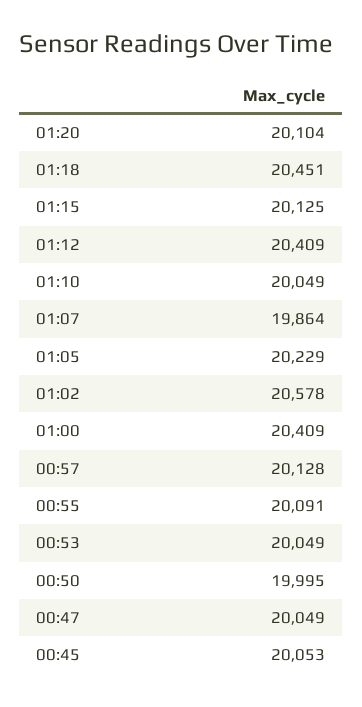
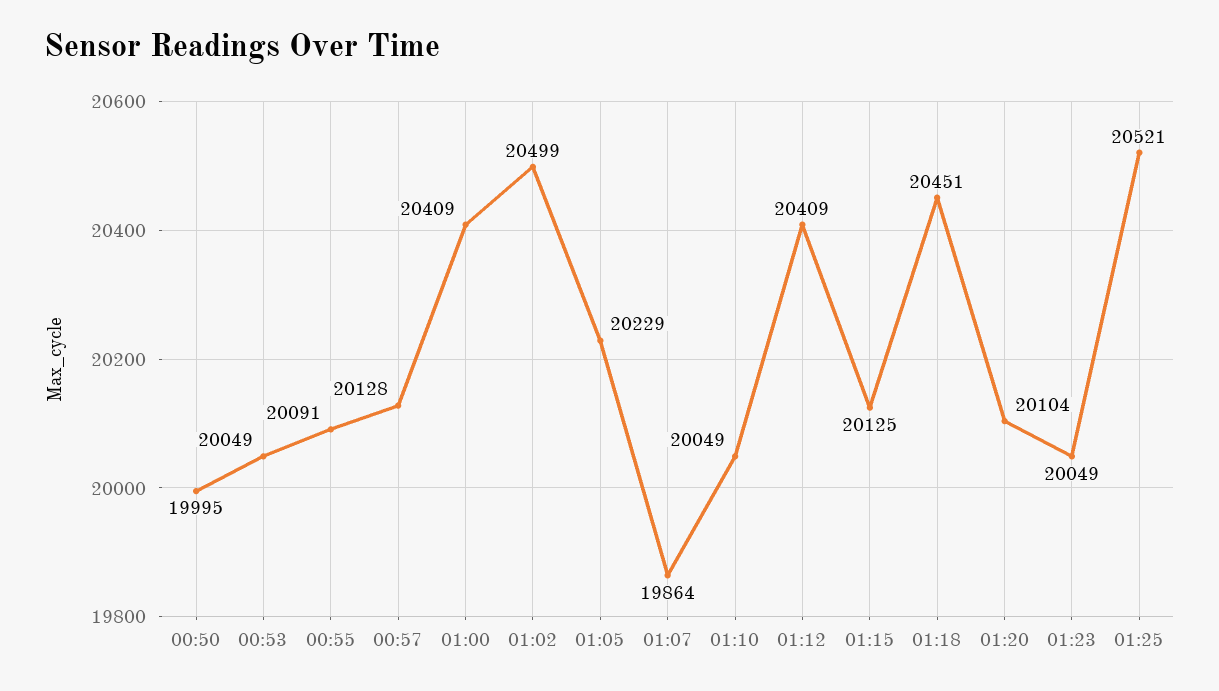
01:02: 20578 -> 20499
00:47: 20049 -> none
00:45: 20053 -> none
01:23: none -> 20049
01:25: none -> 20521

